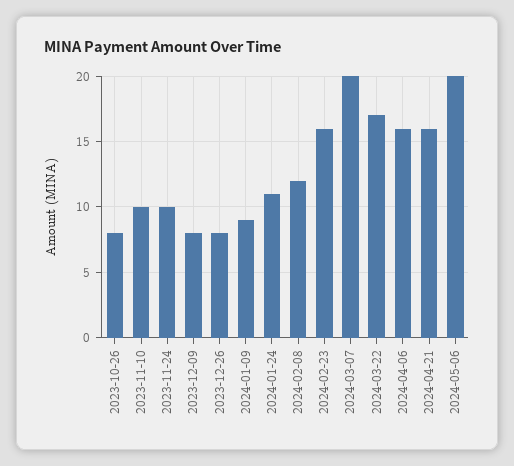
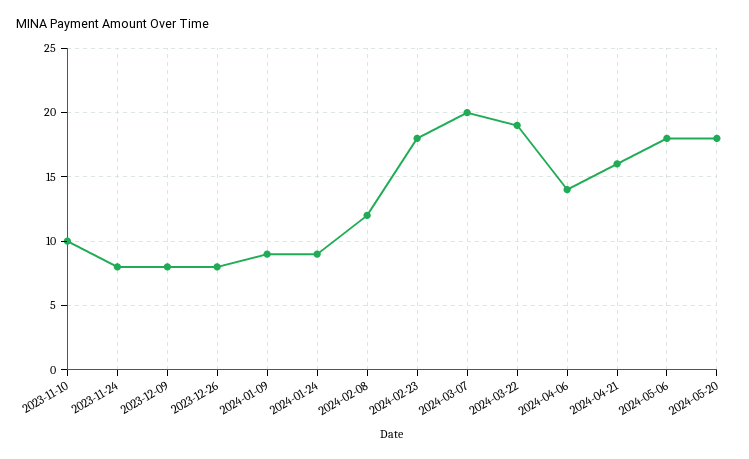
2023-10-26: 8 -> none
2023-11-24: 10 -> 8
2024-01-24: 11 -> 9
2024-02-23: 16 -> 18
2024-03-22: 17 -> 19
2024-04-06: 16 -> 14
2024-05-06: 20 -> 18
2024-05-20: none -> 18

